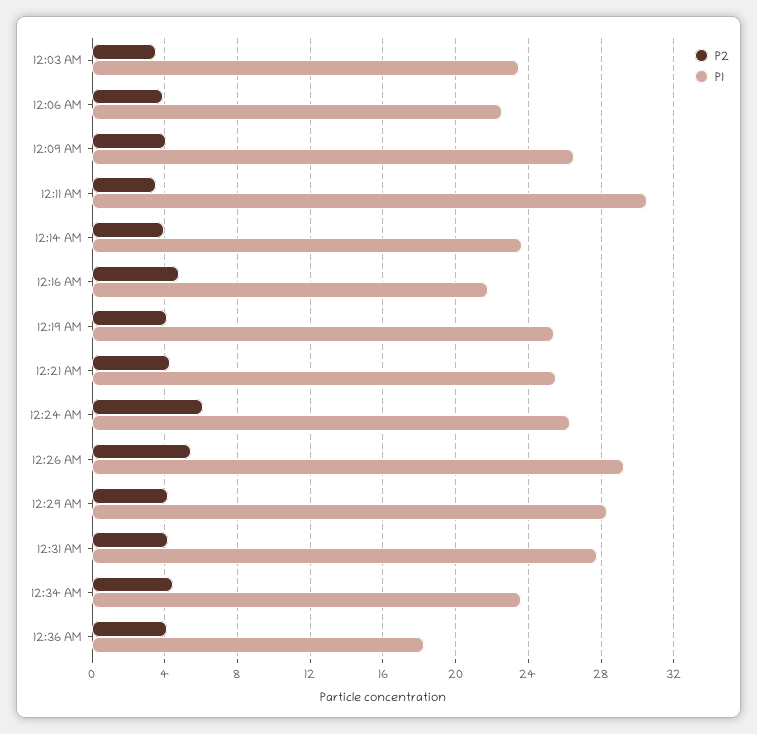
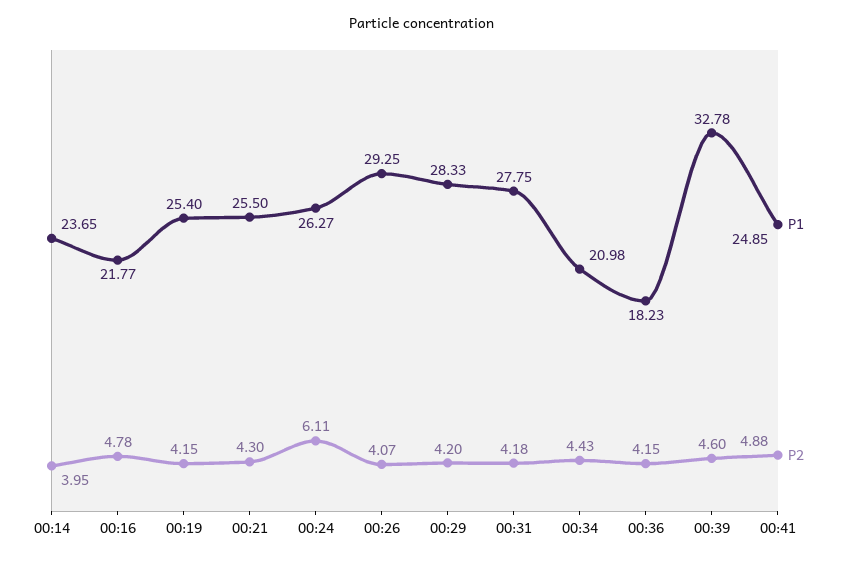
P2, 12:03 AM: 3.5 -> none
P1, 12:03 AM: 23.5 -> none
P2, 12:06 AM: 4 -> none
P1, 12:06 AM: 22.5 -> none
P2, 12:09 AM: 4 -> none
P1, 12:09 AM: 26.5 -> none
P2, 12:11 AM: 3.5 -> none
P1, 12:11 AM: 30.5 -> none
P2, 12:26 AM: 5.5 -> 4.07
P1, 12:34 AM: 23.5 -> 20.98
P1, 00:39: none -> 32.78
P2, 00:39: none -> 4.6
P1, 00:41: none -> 24.85
P2, 00:41: none -> 4.88

